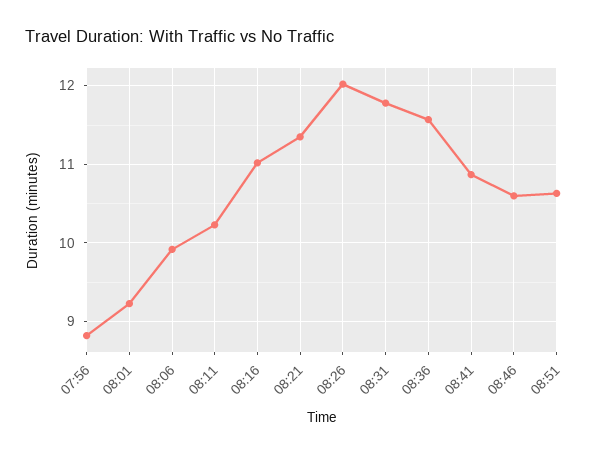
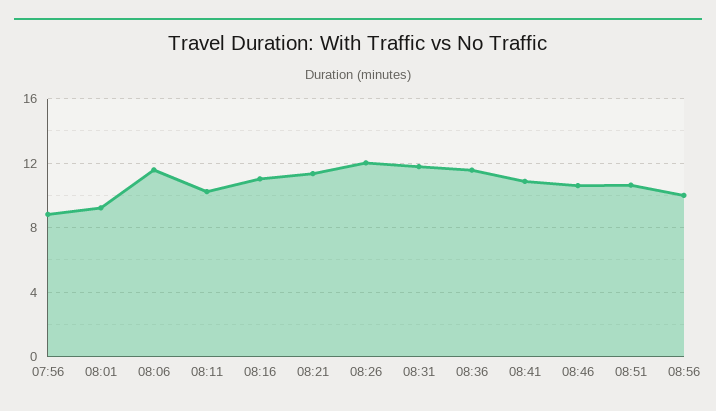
08:06: 9.9 -> 11.5
08:56: none -> 10

